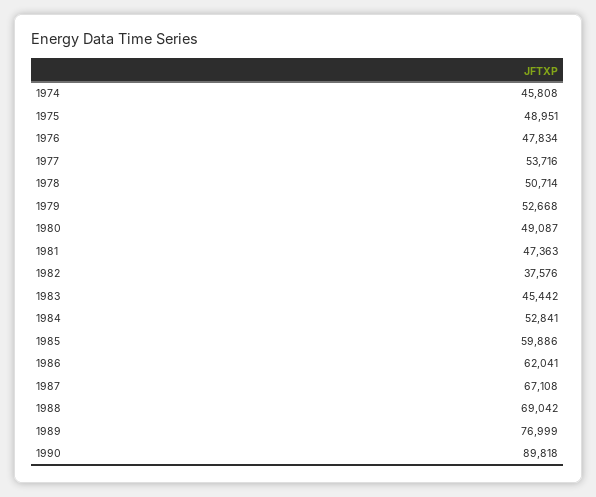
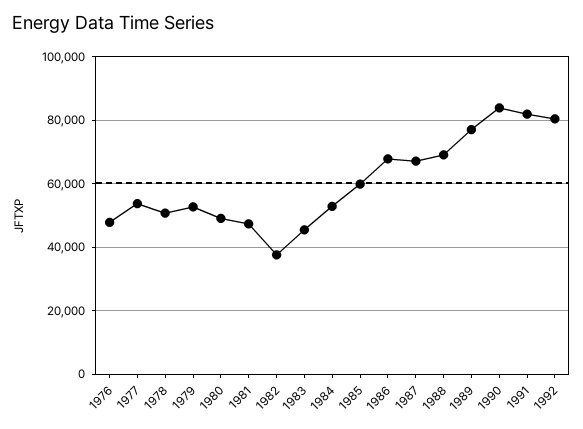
1974: 45808 -> none
1975: 48951 -> none
1986: 62041 -> 68000
1990: 89818 -> 84000
1991: none -> 82000
1992: none -> 80000

